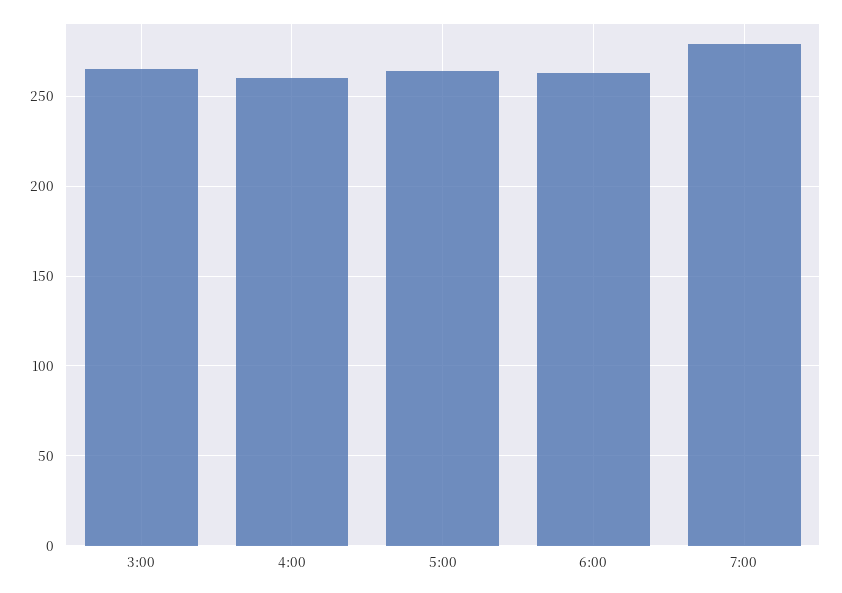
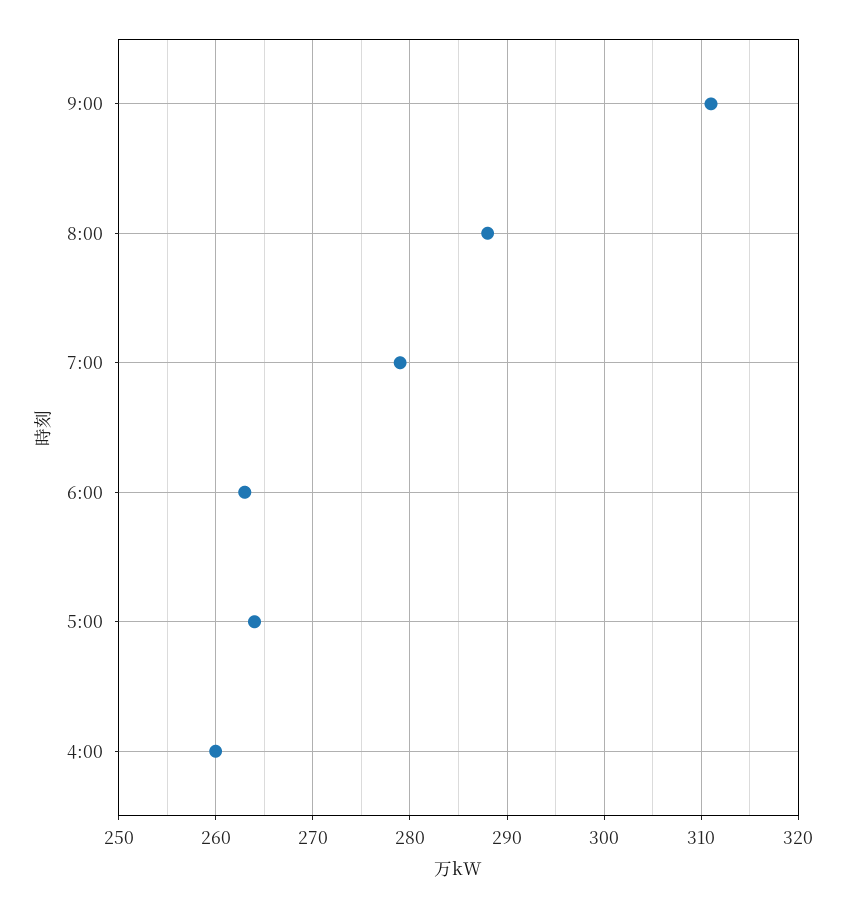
3:00: 265 -> none
9:00: none -> 311
8:00: none -> 288

